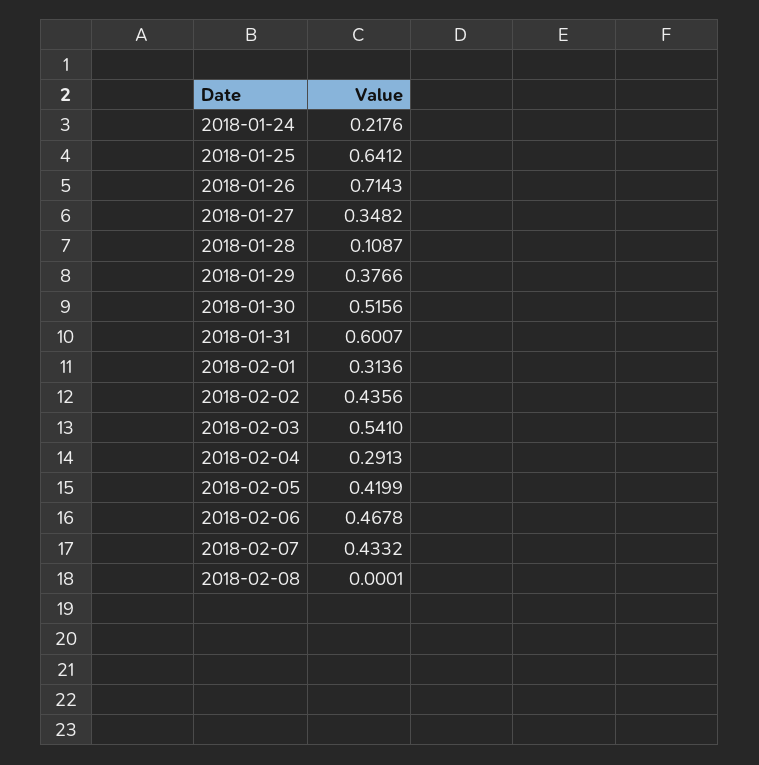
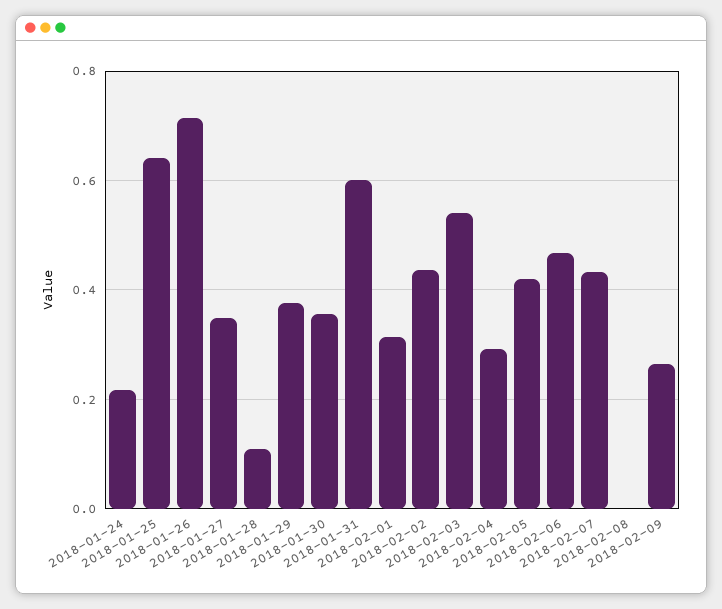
2018-01-30: 0.5156 -> 0.36
2018-02-09: none -> 0.26

